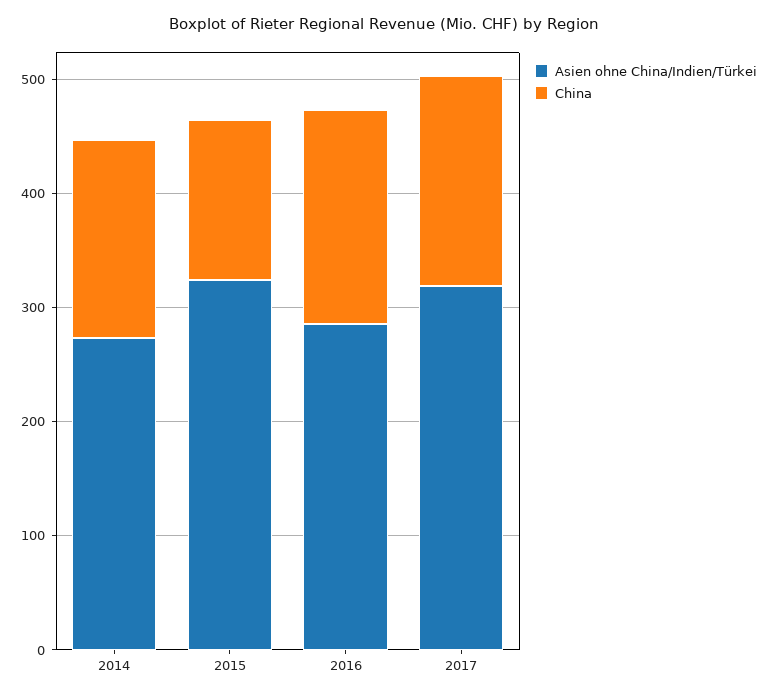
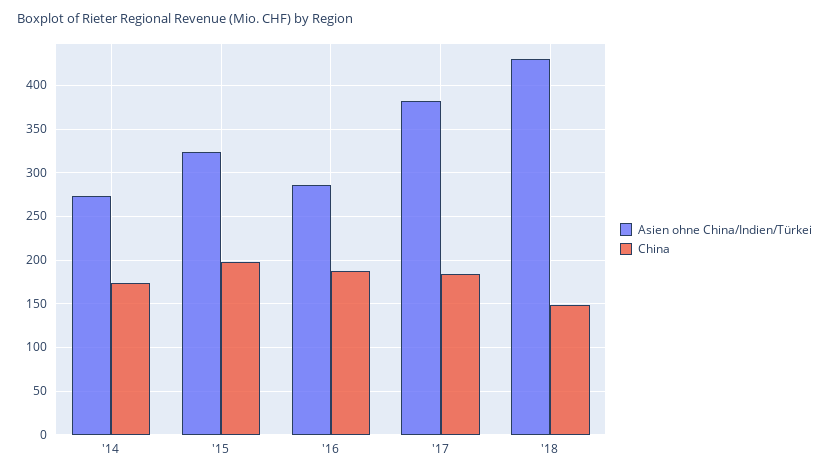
China, 2015: 140 -> 200
Asien ohne China/Indien/Türkei, 2017: 320 -> 380
Asien ohne China/Indien/Türkei, '18: none -> 430
China, '18: none -> 150

